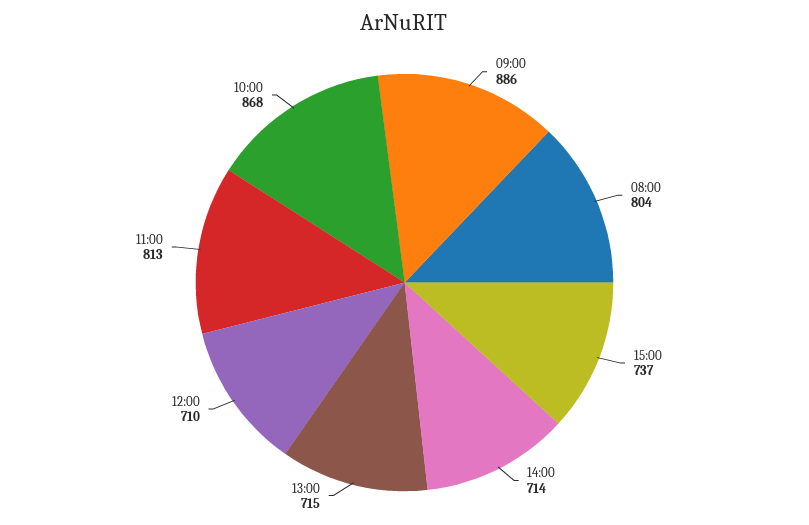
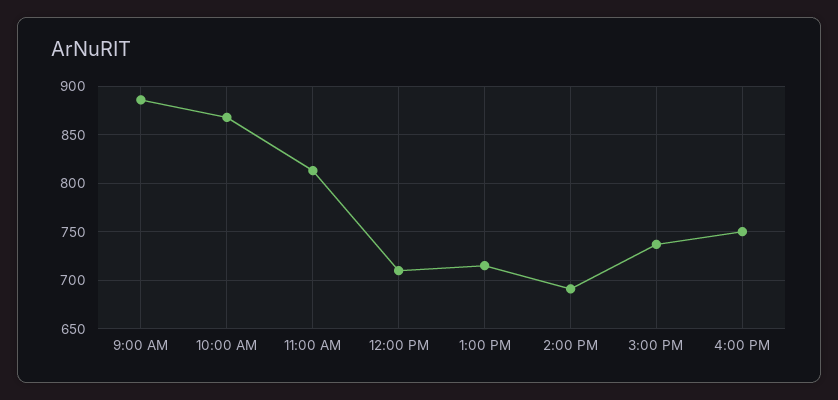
08:00: 804 -> none
14:00: 714 -> 690
4:00 PM: none -> 750

